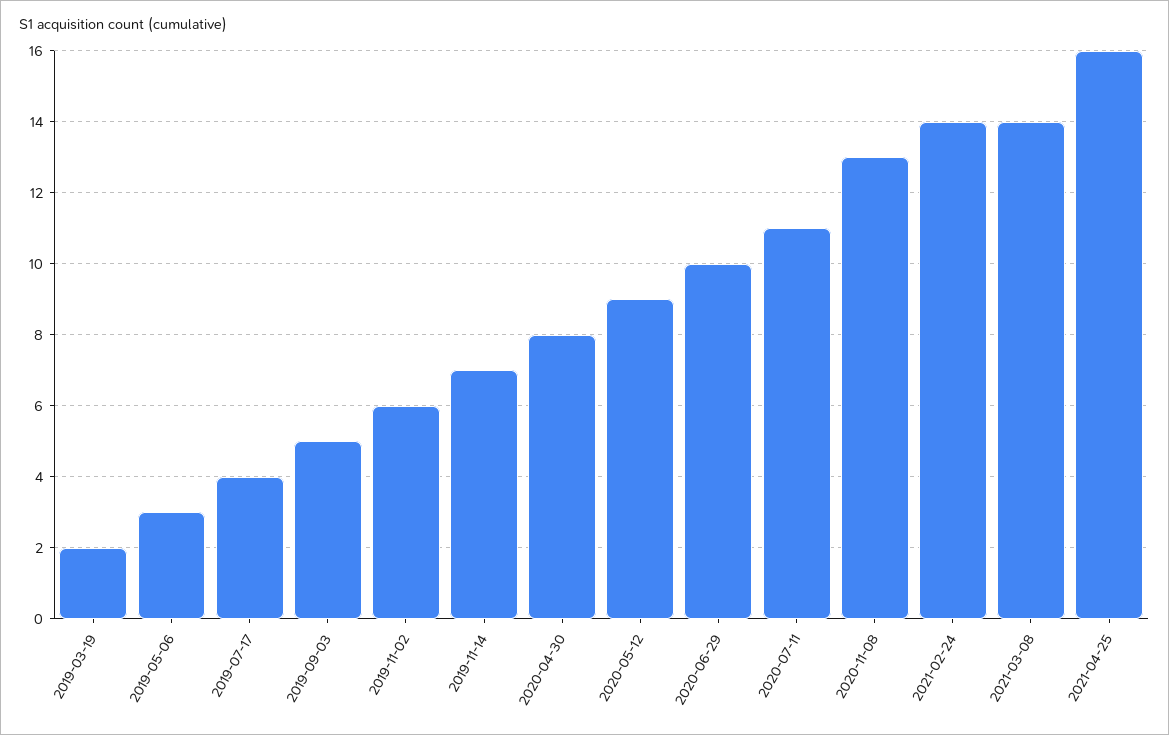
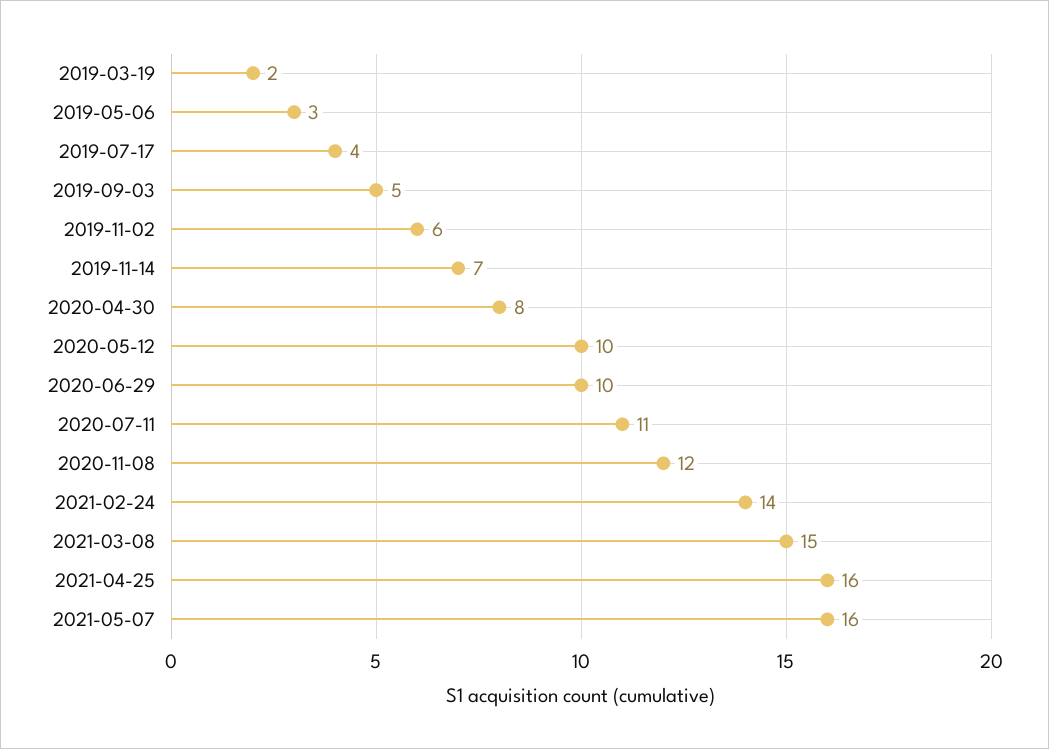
2020-05-12: 9 -> 10
2020-11-08: 13 -> 12
2021-03-08: 14 -> 15
2021-05-07: none -> 16

